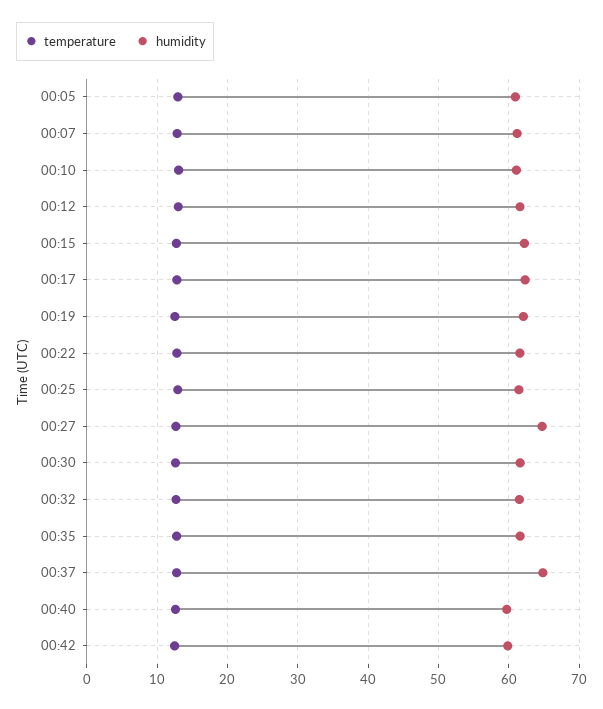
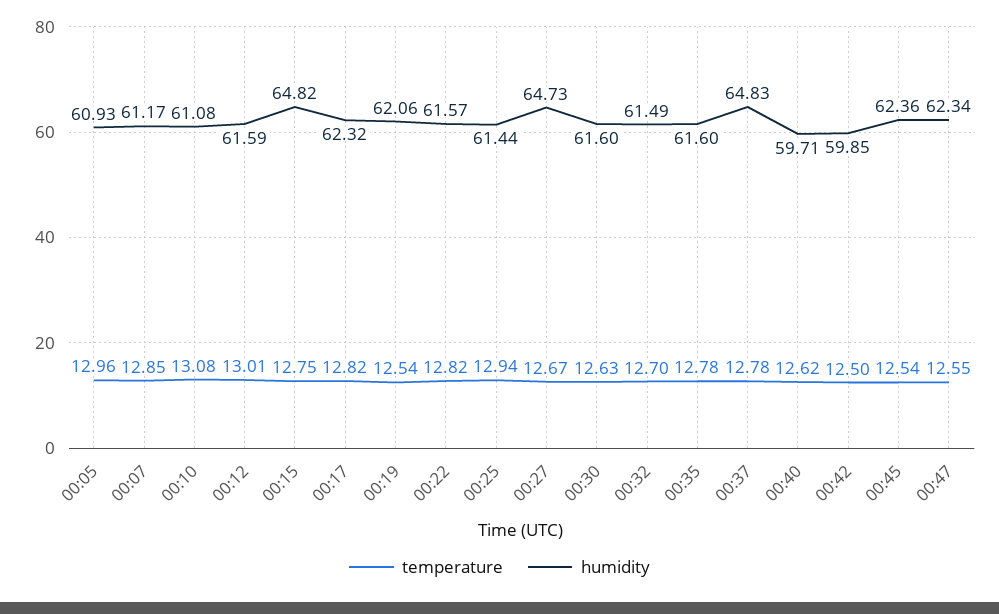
humidity, 00:15: 62 -> 64.82
temperature, 00:45: none -> 12.54
humidity, 00:45: none -> 62.36
temperature, 00:47: none -> 12.55
humidity, 00:47: none -> 62.34

